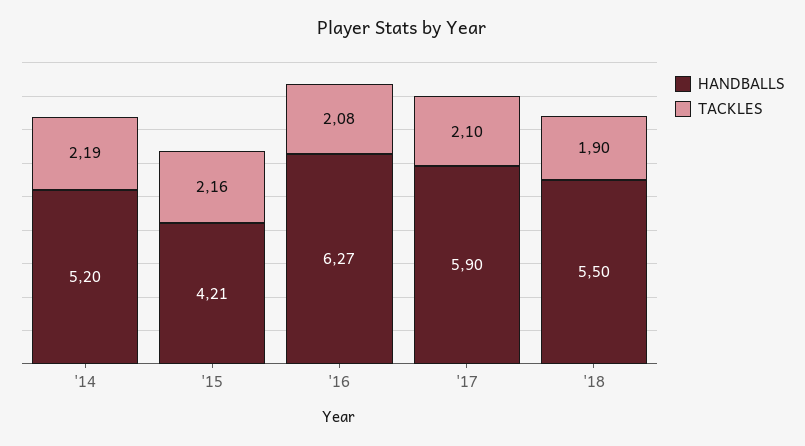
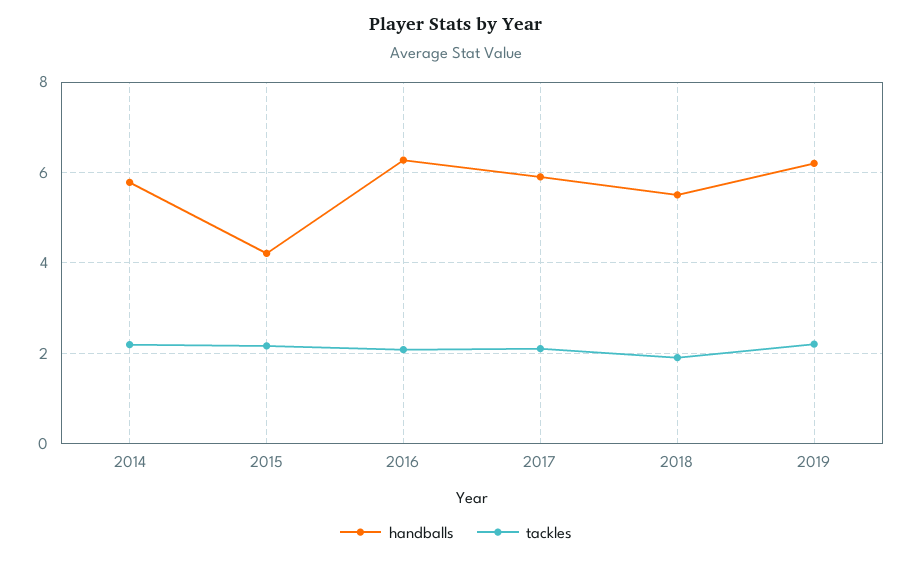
HANDBALLS, '14: 5.2 -> 5.8
HANDBALLS, 2019: none -> 6.2
TACKLES, 2019: none -> 2.2

